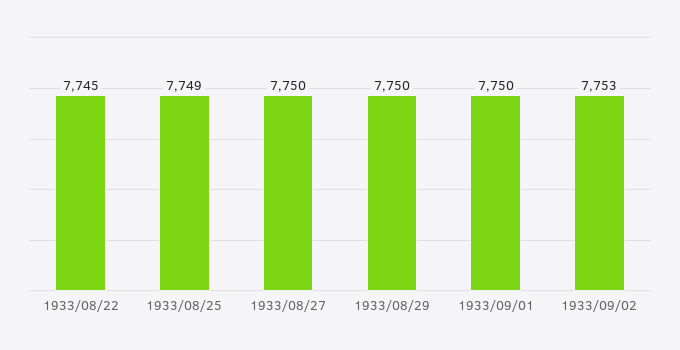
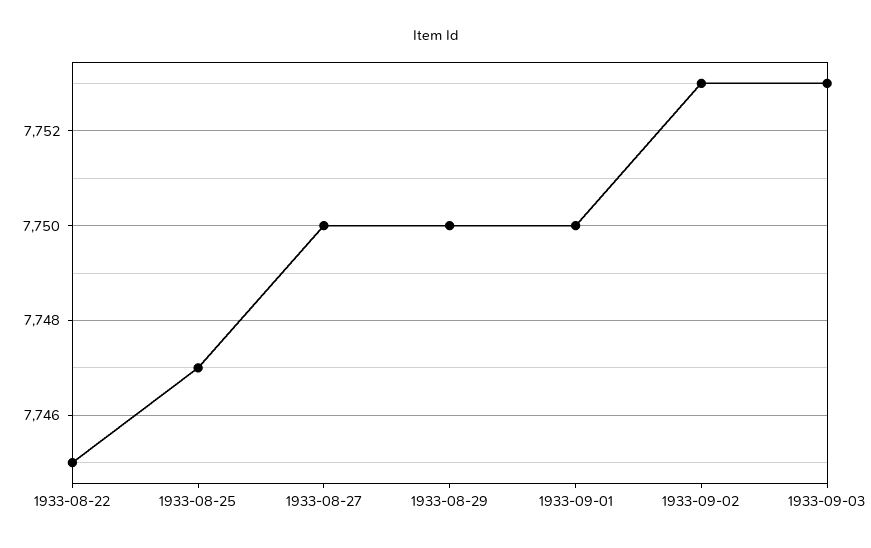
1933/08/25: 7749 -> 7747
1933-09-03: none -> 7753

